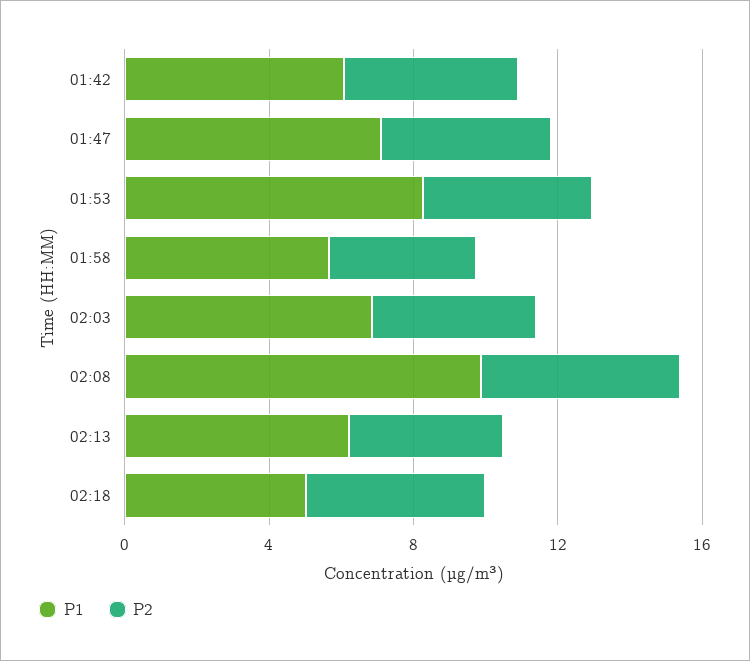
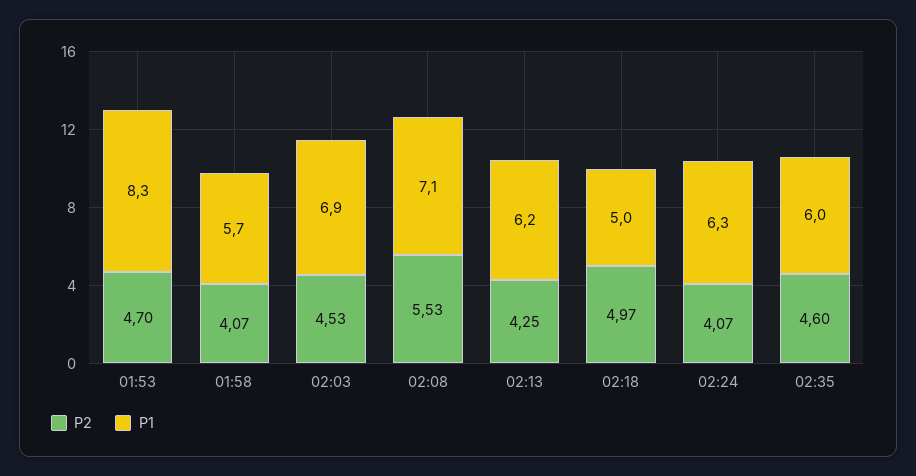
P1, 01:42: 6 -> none
P2, 01:42: 5 -> none
P1, 01:47: 7 -> none
P2, 01:47: 5 -> none
P1, 02:08: 10 -> 7.1
P2, 02:24: none -> 4.07
P1, 02:24: none -> 6.3
P2, 02:35: none -> 4.6
P1, 02:35: none -> 6

